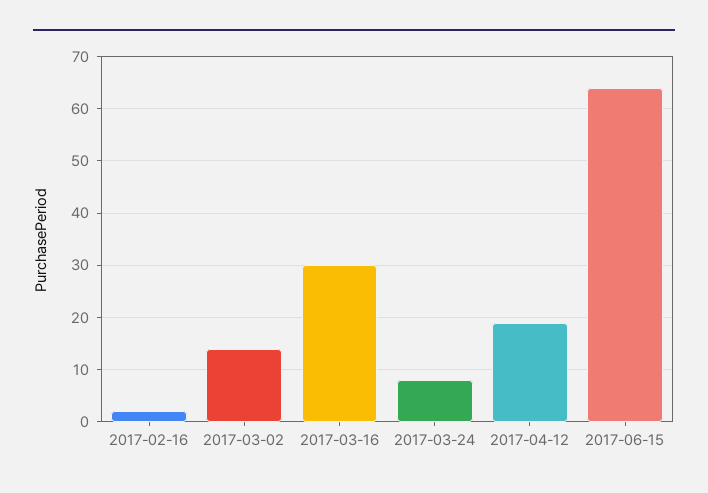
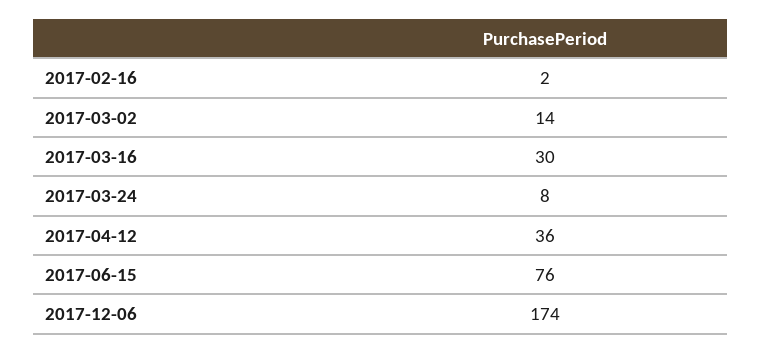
2017-04-12: 20 -> 36
2017-06-15: 65 -> 76
2017-12-06: none -> 174

